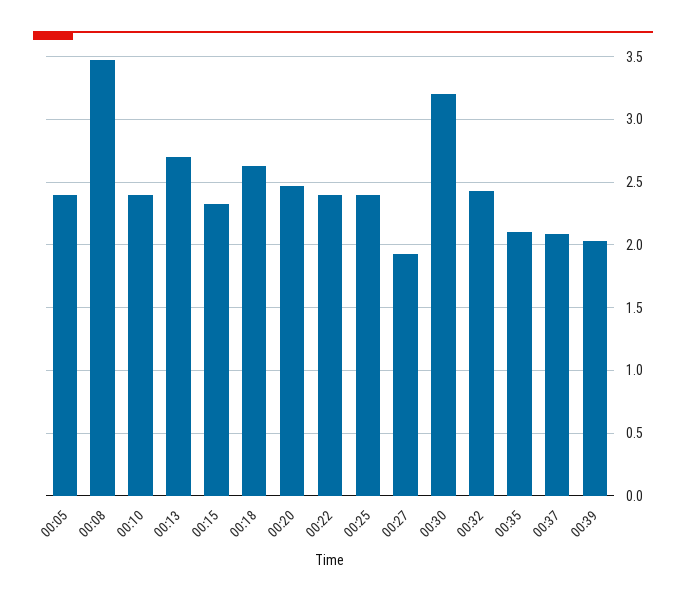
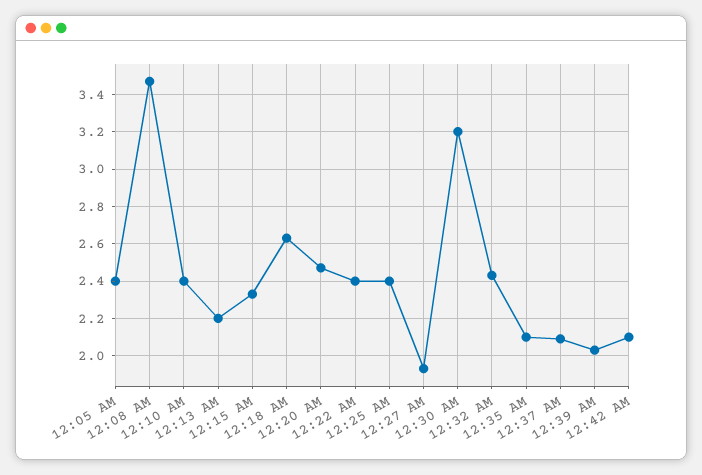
00:13: 2.7 -> 2.2
12:42 AM: none -> 2.1

